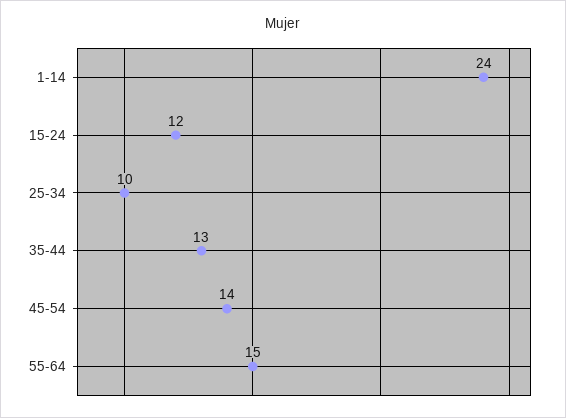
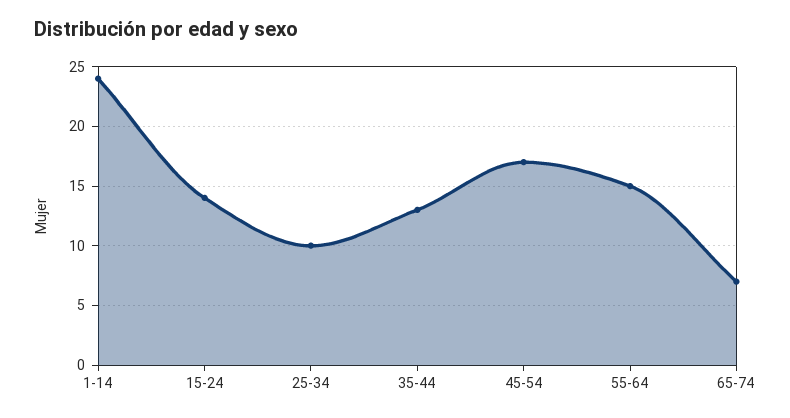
15-24: 12 -> 14
45-54: 14 -> 17
65-74: none -> 7

